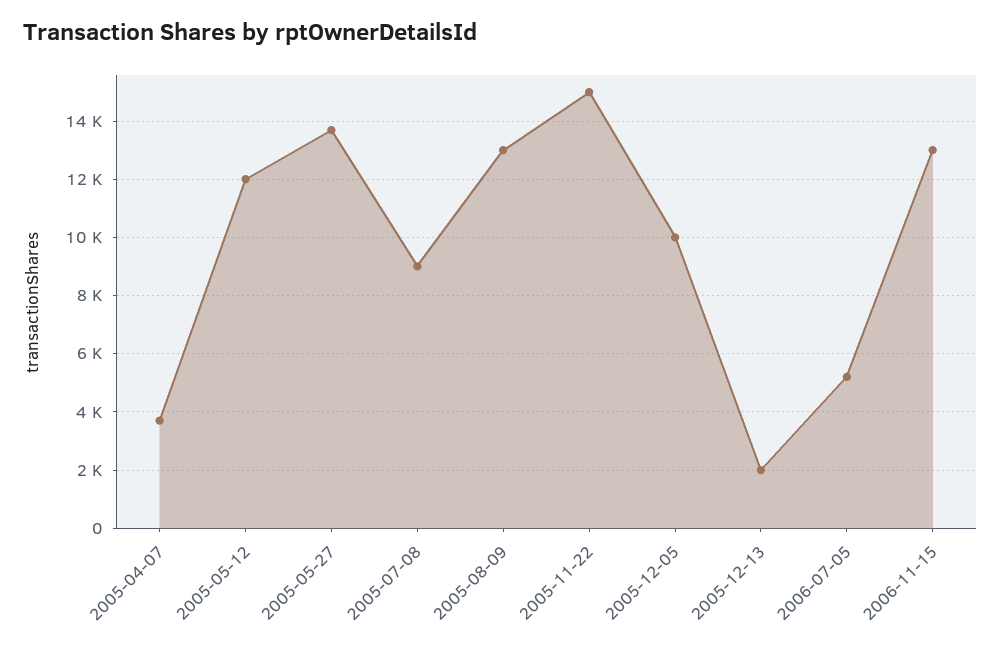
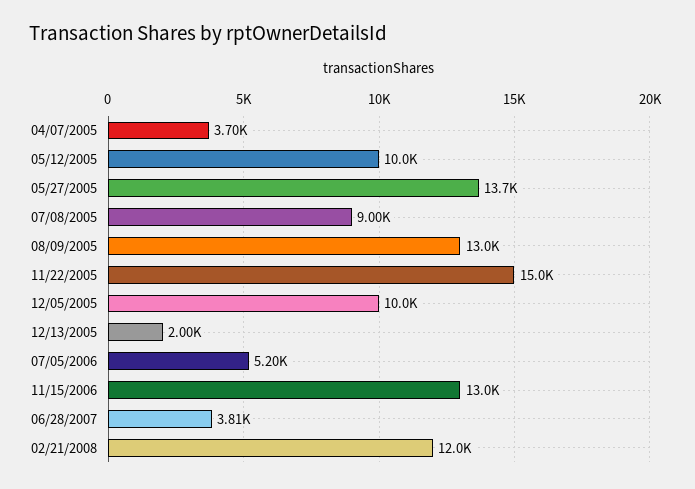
2005-05-12: 12000 -> 10000
06/28/2007: none -> 3810
02/21/2008: none -> 12000

